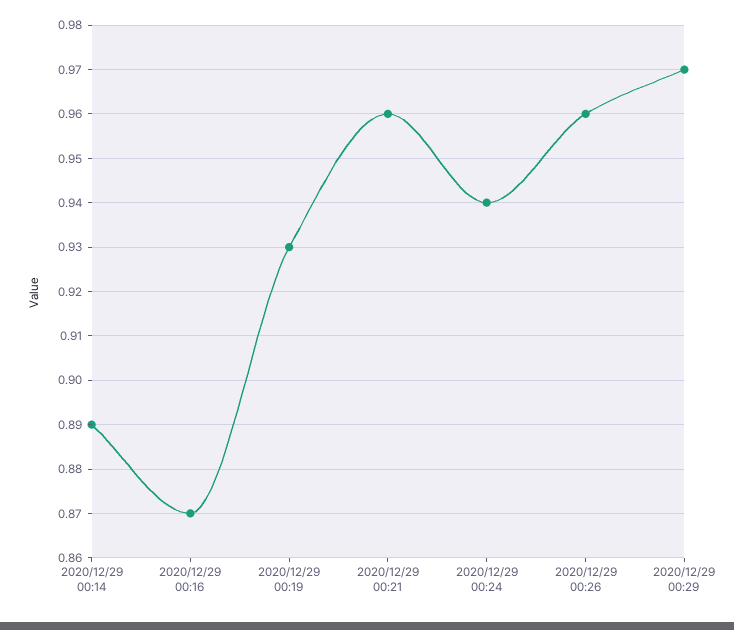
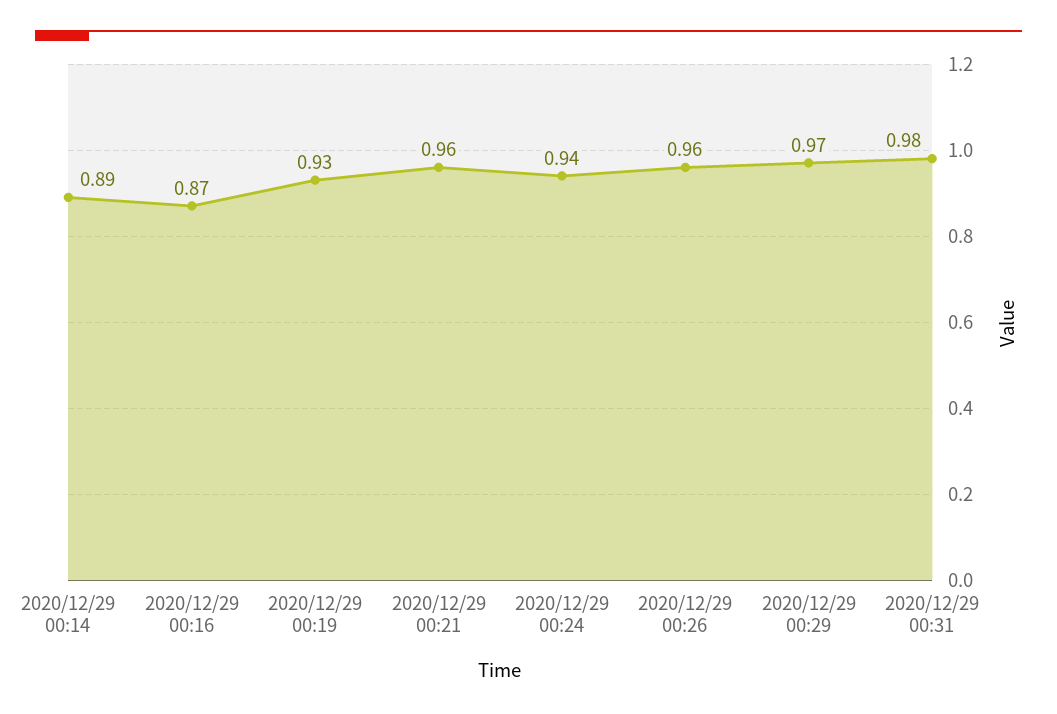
2020/12/29 00:31: none -> 0.98

